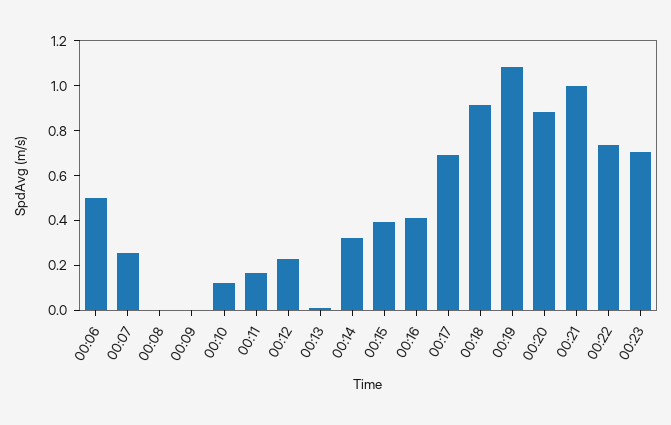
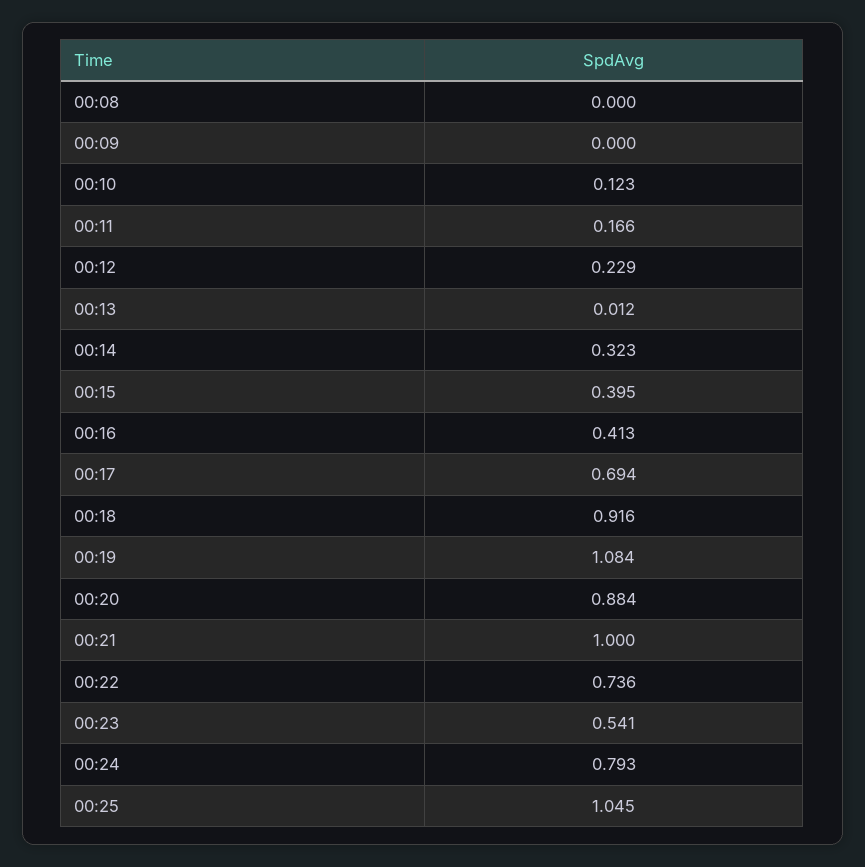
00:06: 0.5 -> none
00:07: 0.25 -> none
00:23: 0.7 -> 0.541
00:24: none -> 0.793
00:25: none -> 1.045

